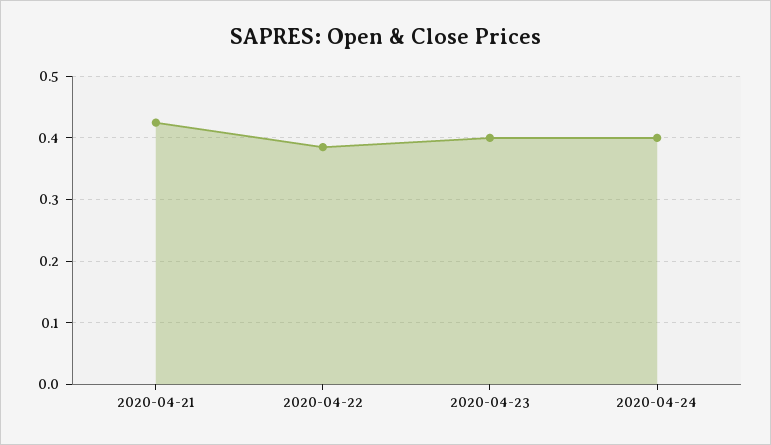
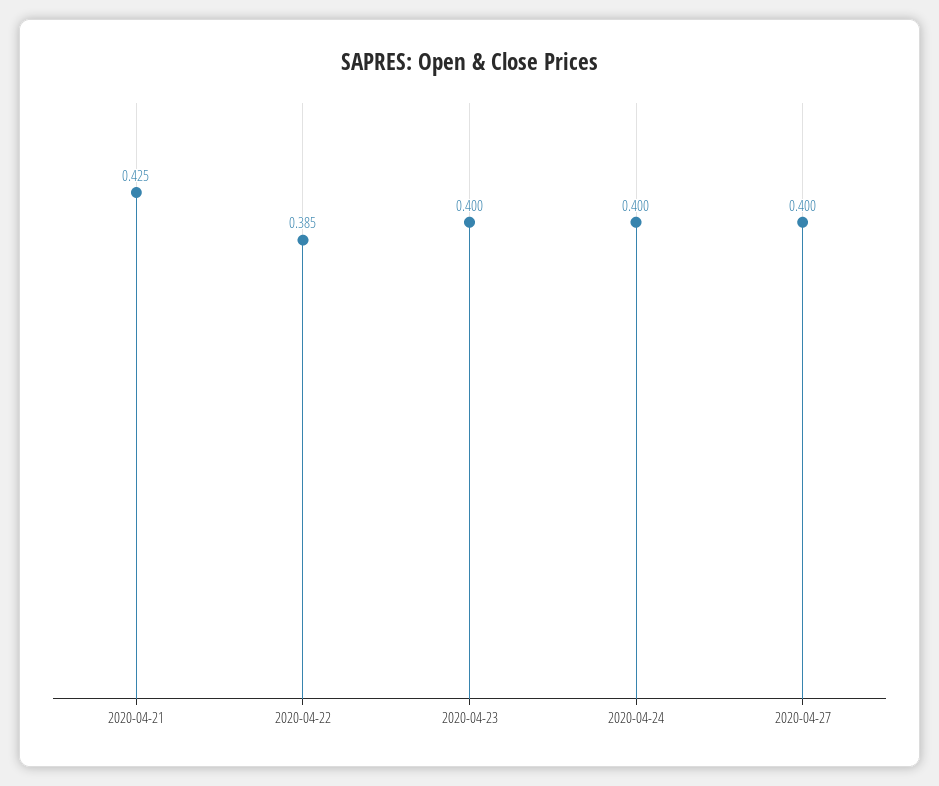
2020-04-27: none -> 0.4

